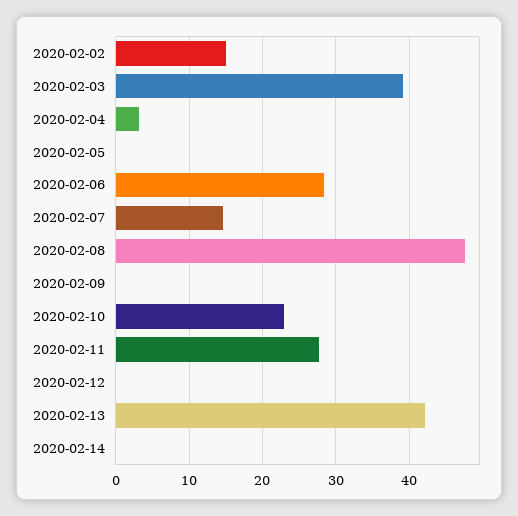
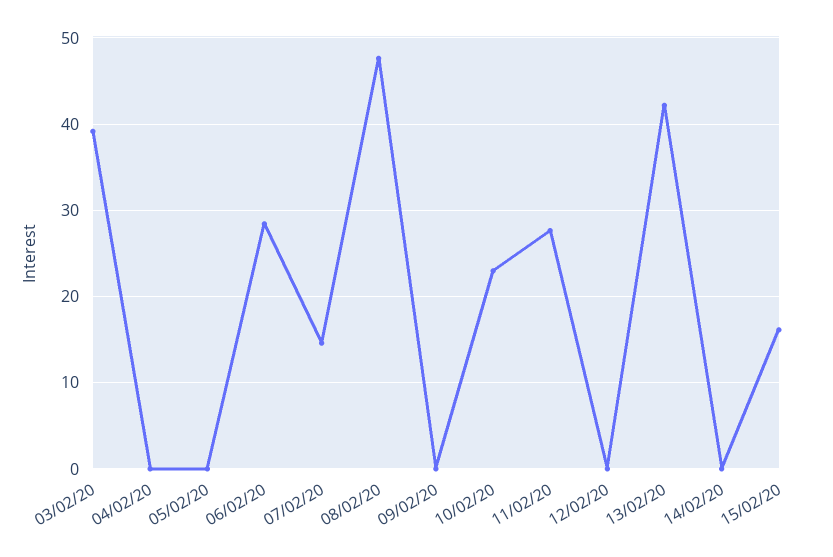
2020-02-02: 15 -> none
2020-02-04: 3 -> 0
15/02/20: none -> 16

